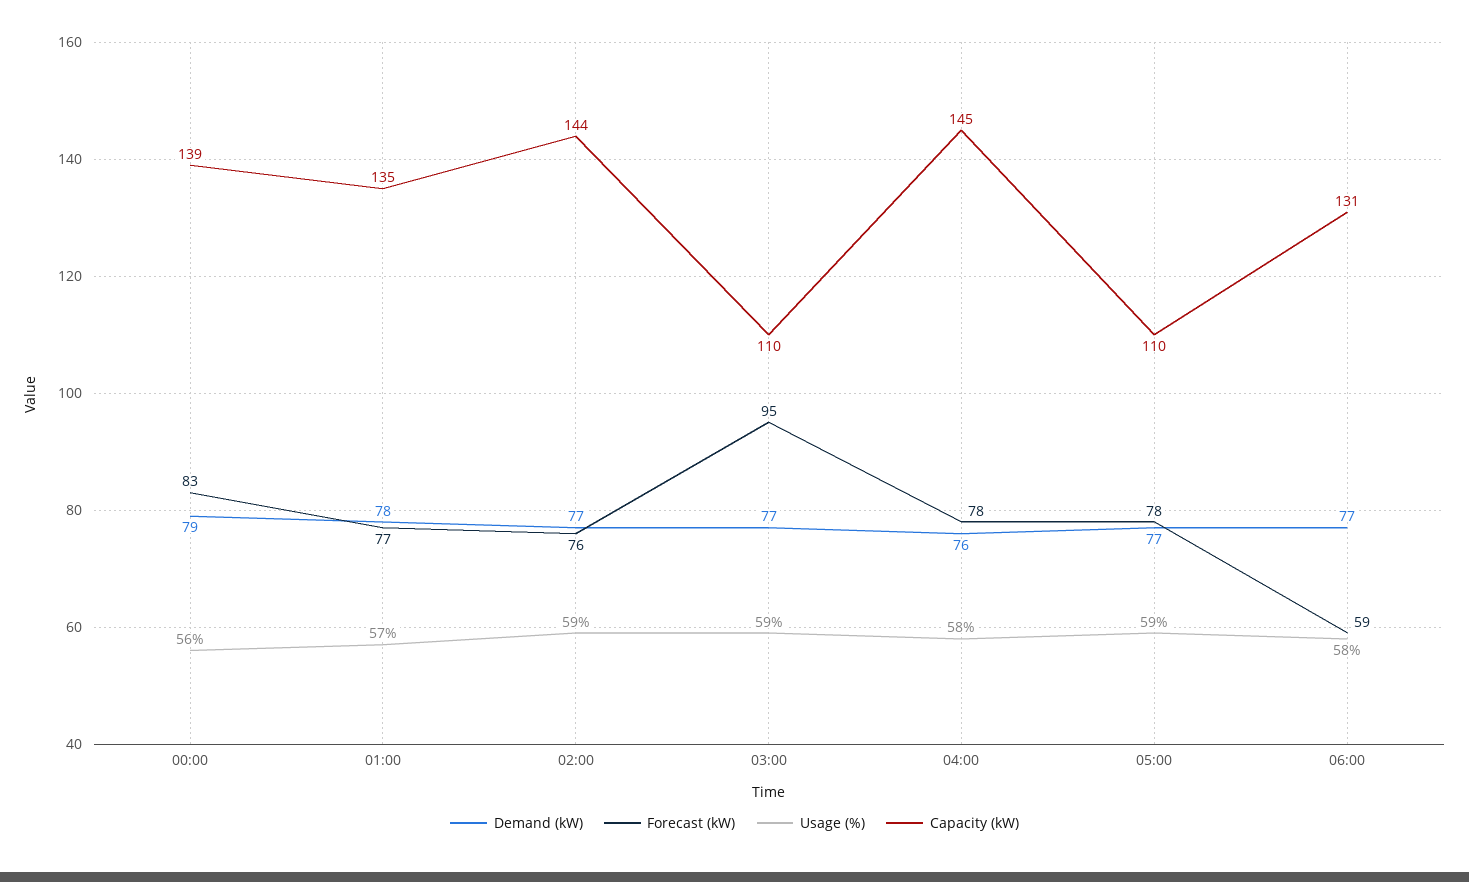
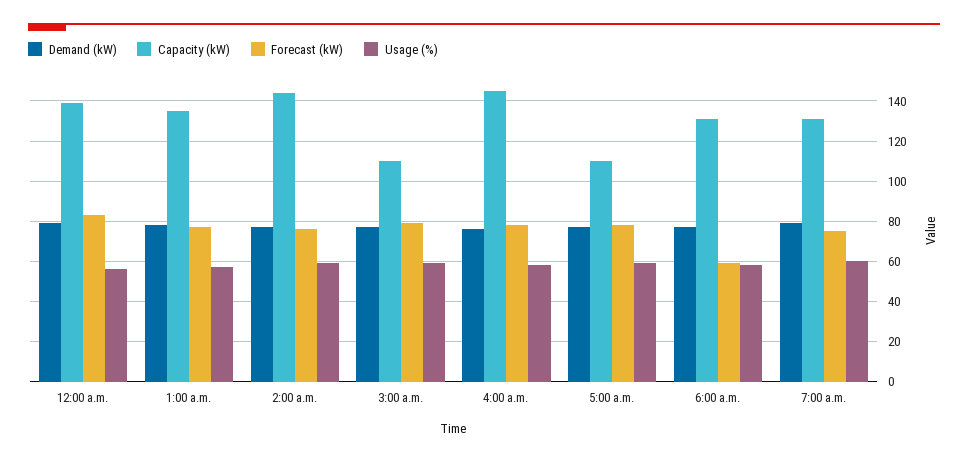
Forecast (kW), 03:00: 95 -> 80
Demand (kW), 7:00 a.m.: none -> 80
Capacity (kW), 7:00 a.m.: none -> 130
Forecast (kW), 7:00 a.m.: none -> 75
Usage (%), 7:00 a.m.: none -> 60

